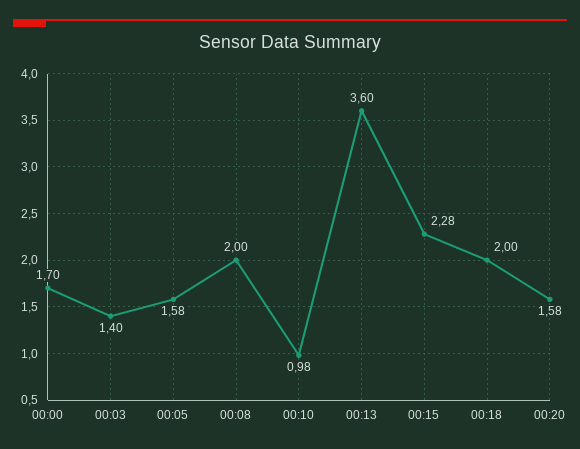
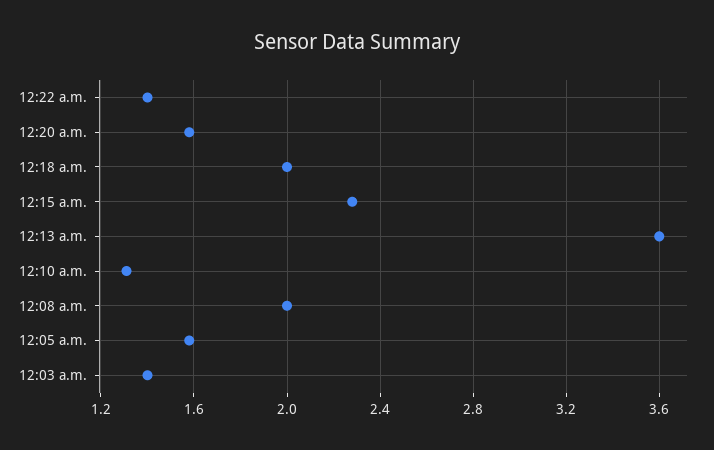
00:00: 1.7 -> none
00:10: 0.98 -> 1.3
12:22 a.m.: none -> 1.4

